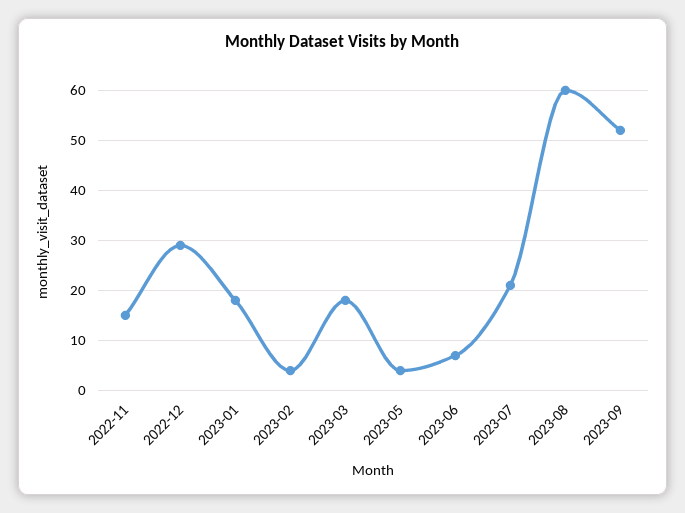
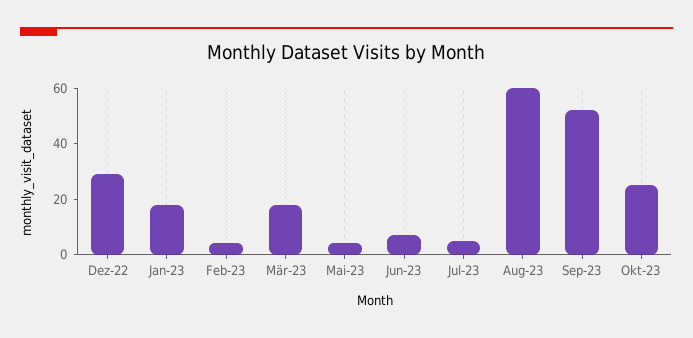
2022-11: 15 -> none
2023-07: 20 -> 5
Okt-23: none -> 25

